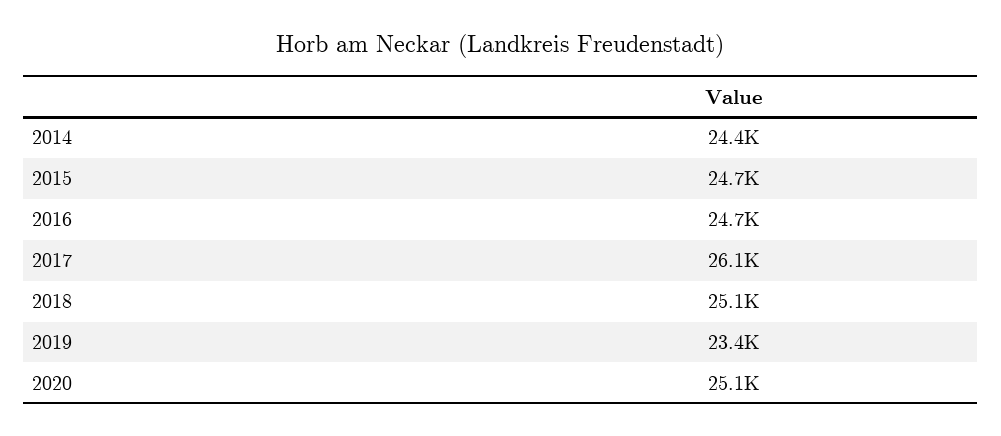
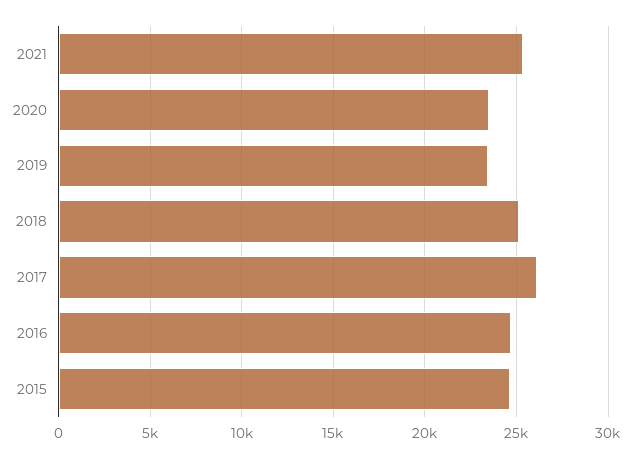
2014: 24400 -> none
2020: 25100 -> 23500
2021: none -> 25500

